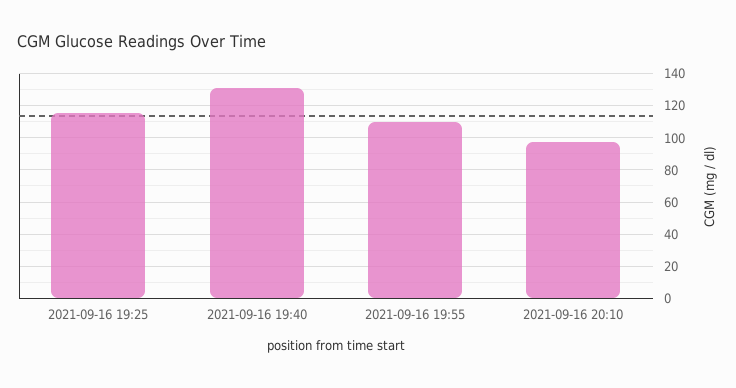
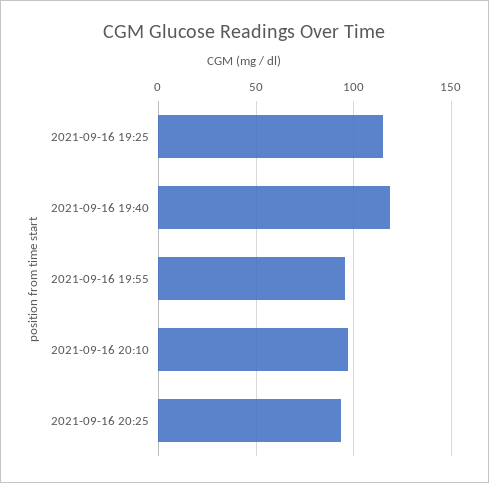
2021-09-16 19:40: 130 -> 120
2021-09-16 19:55: 110 -> 95
2021-09-16 20:25: none -> 95

